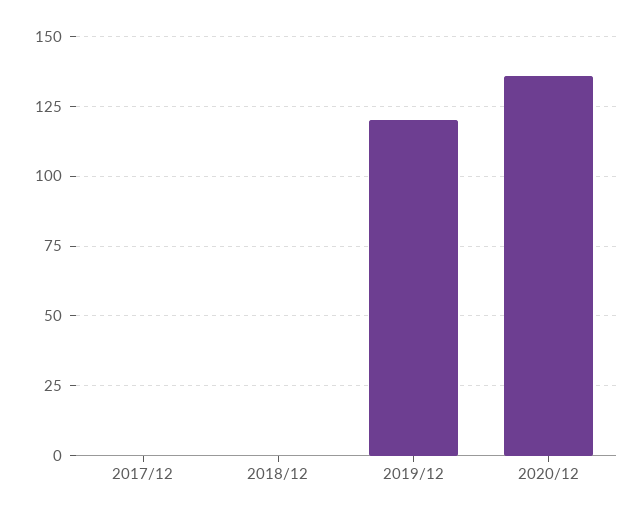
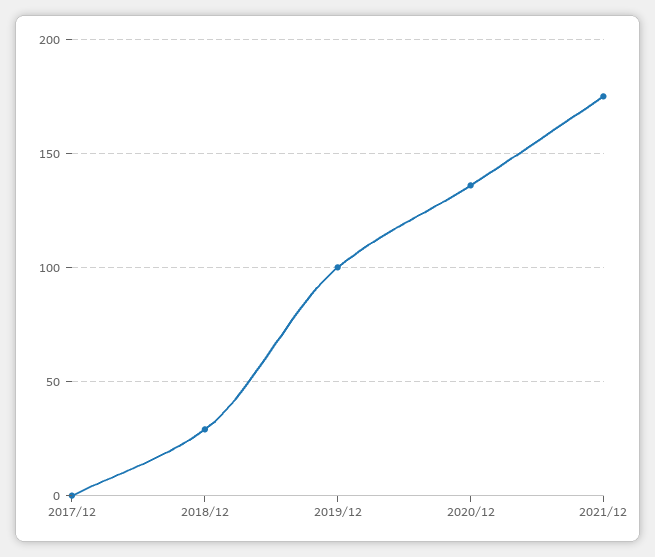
2018/12: 0 -> 30
2019/12: 120 -> 100
2021/12: none -> 175

